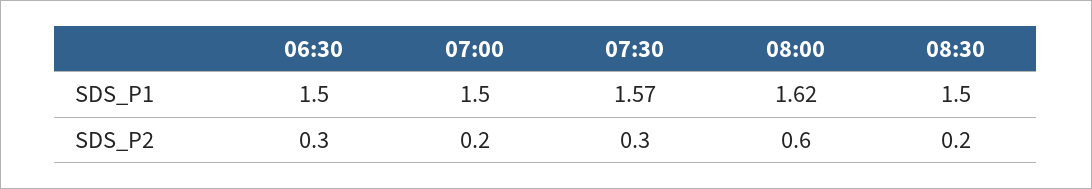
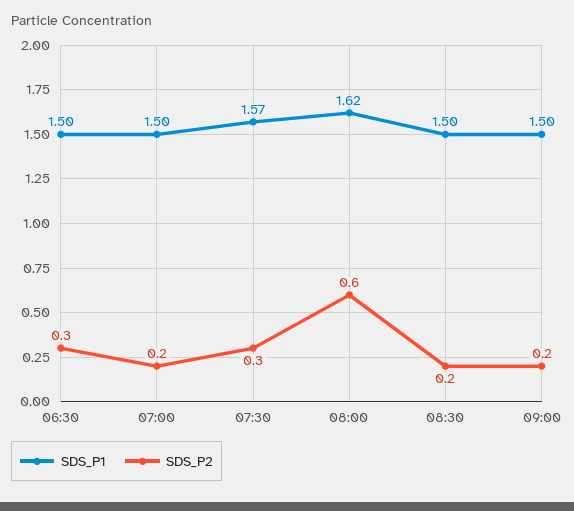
SDS_P1, 09:00: none -> 1.5
SDS_P2, 09:00: none -> 0.2

